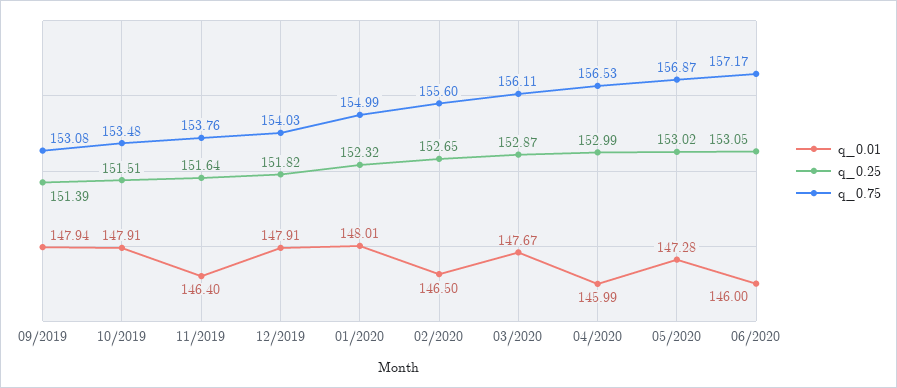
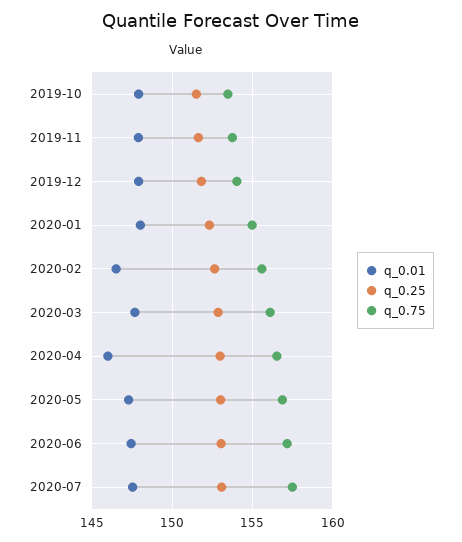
q_0.01, 09/2019: 147.94 -> none
q_0.25, 09/2019: 151.39 -> none
q_0.75, 09/2019: 153.08 -> none
q_0.01, 11/2019: 146.4 -> 148
q_0.01, 06/2020: 146 -> 147.5
q_0.01, 2020-07: none -> 147.5
q_0.25, 2020-07: none -> 153
q_0.75, 2020-07: none -> 157.5

